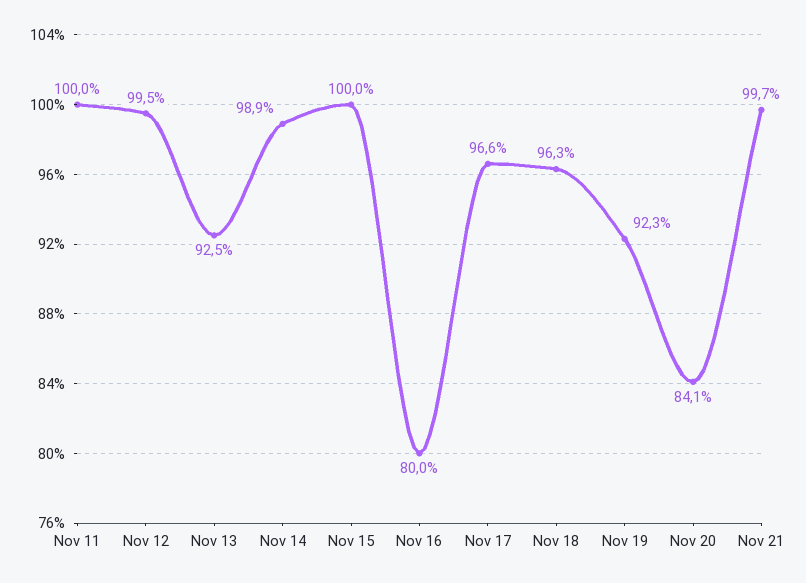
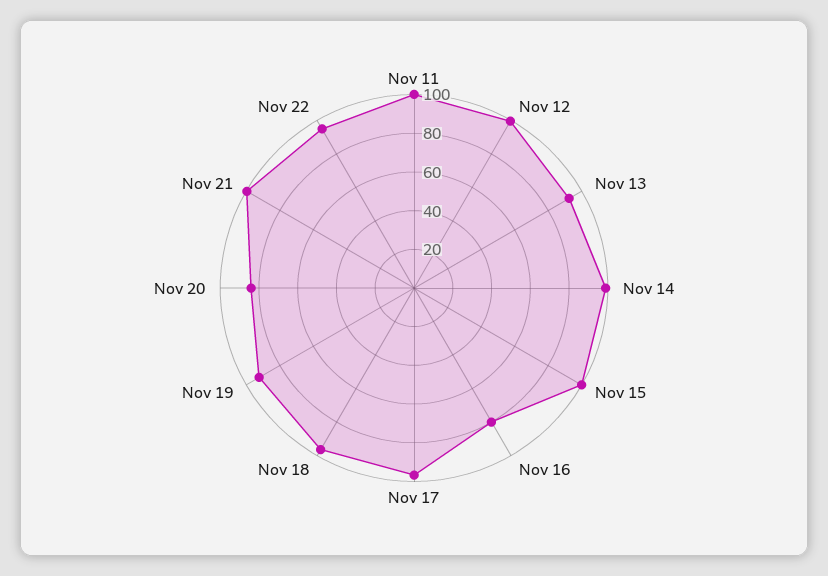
Nov 22: none -> 95

